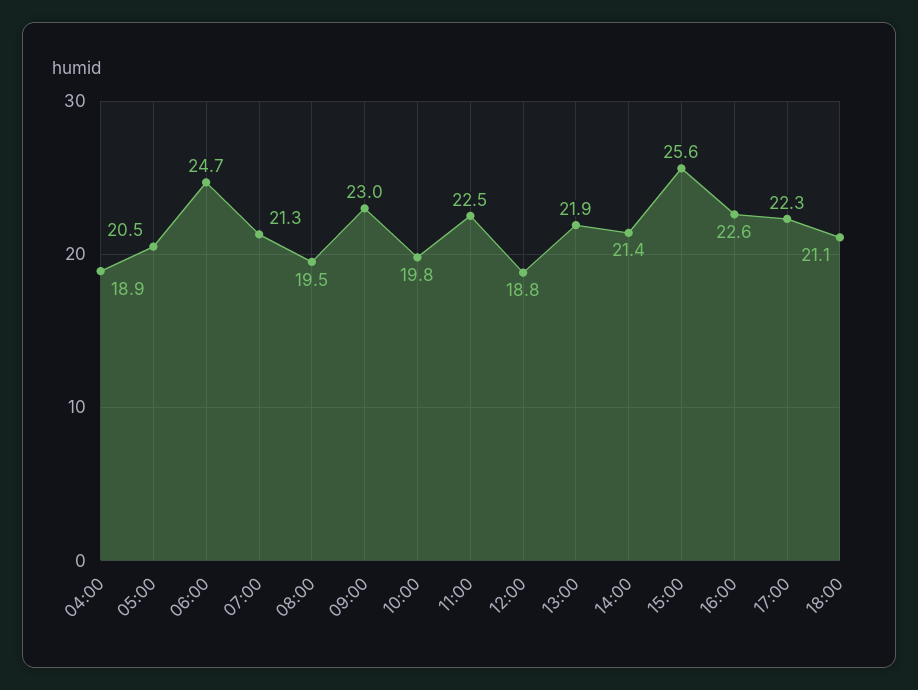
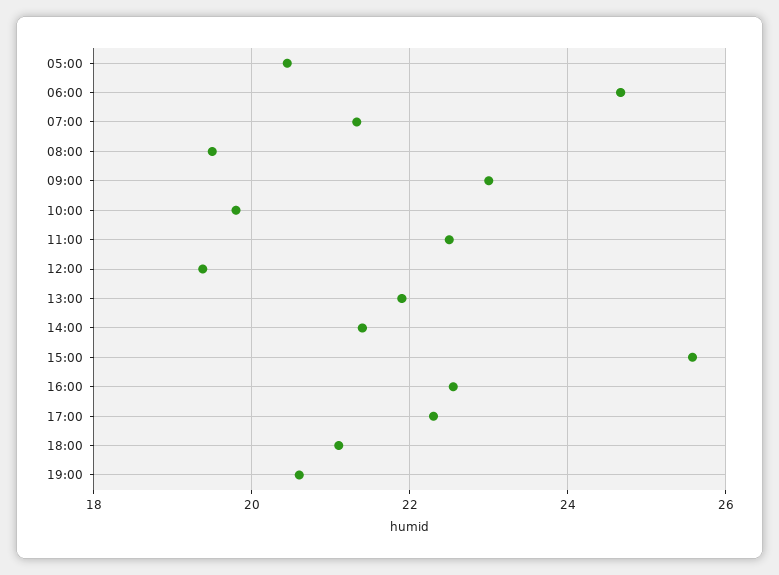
04:00: 18.9 -> none
12:00: 18.8 -> 19.4
19:00: none -> 20.6

